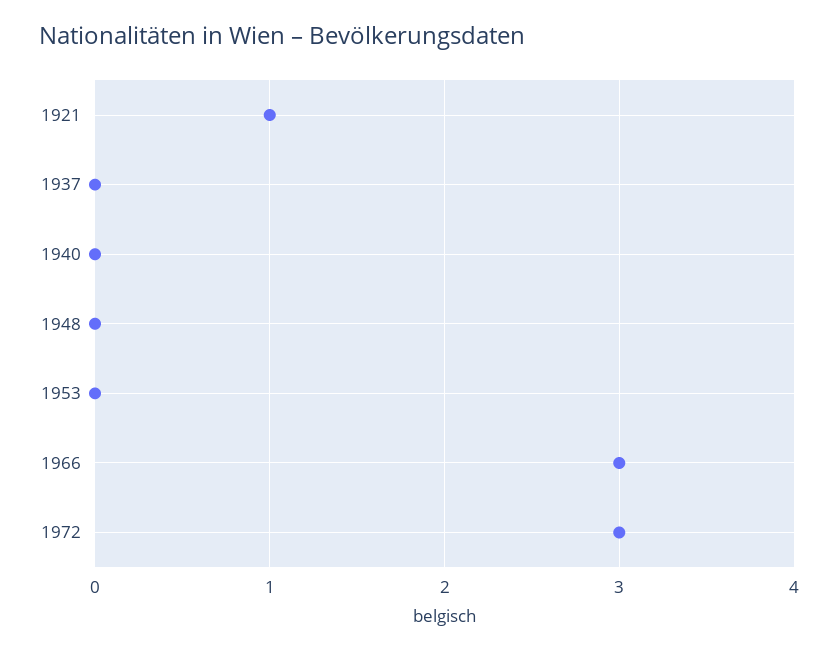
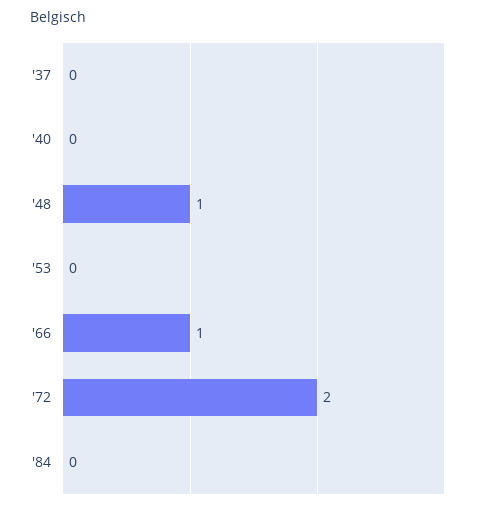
1921: 1 -> none
1948: 0 -> 1
1966: 3 -> 1
1972: 3 -> 2
'84: none -> 0

